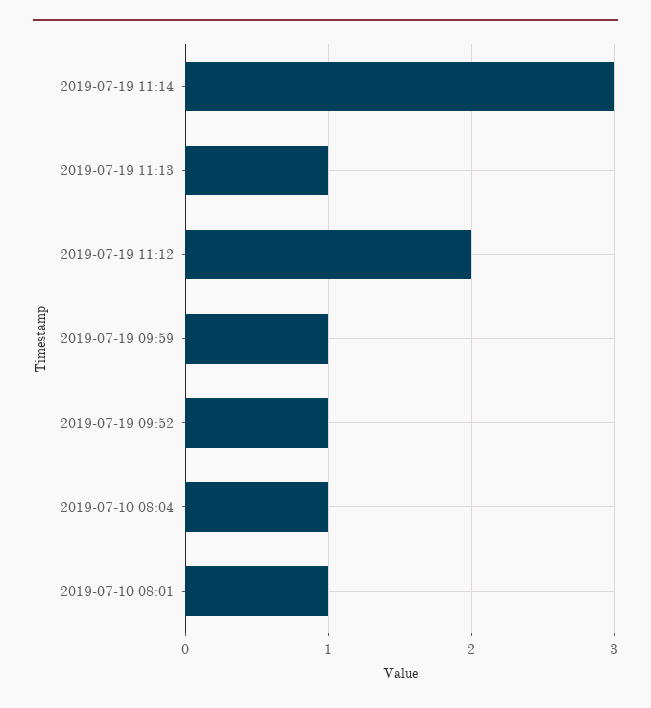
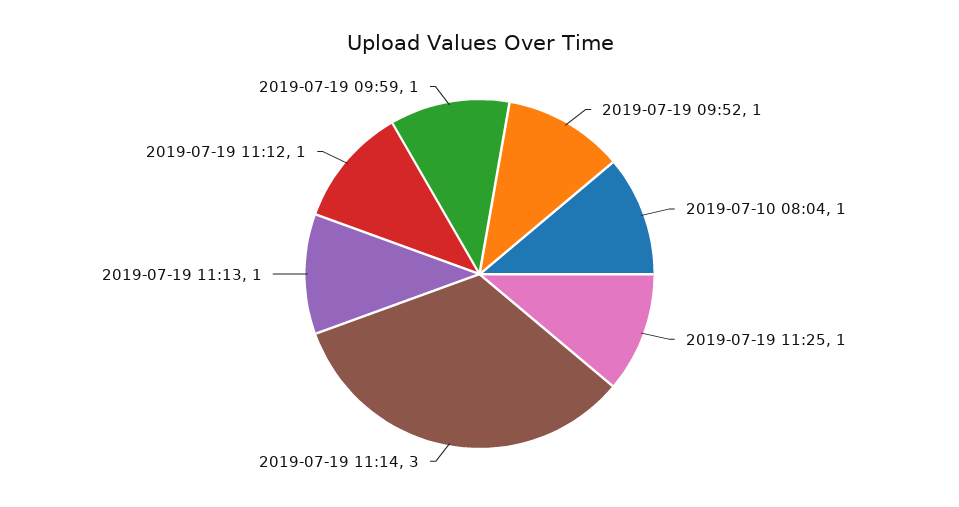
2019-07-19 11:12: 2 -> 1
2019-07-10 08:01: 1 -> none
2019-07-19 11:25: none -> 1

